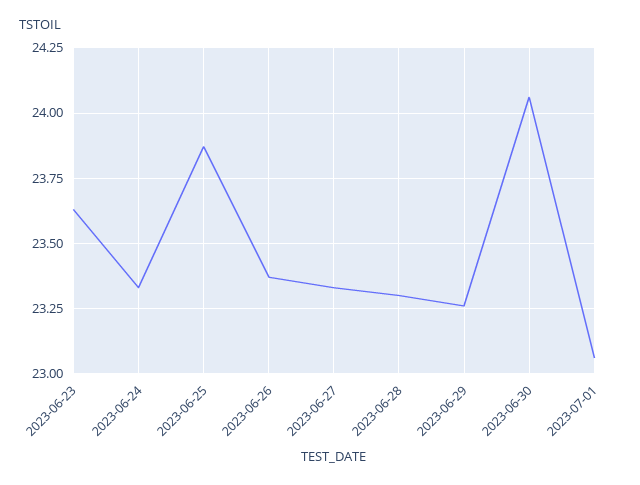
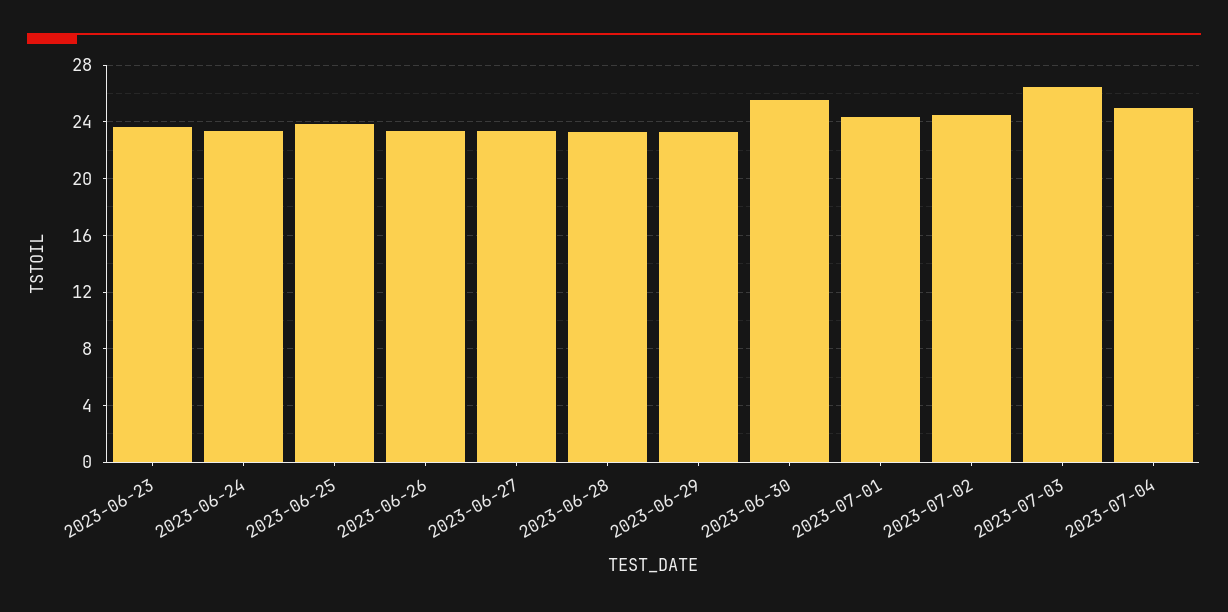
2023-06-30: 24.05 -> 25.5
2023-07-01: 23.05 -> 24.5
2023-07-02: none -> 24.5
2023-07-03: none -> 26.5
2023-07-04: none -> 25

